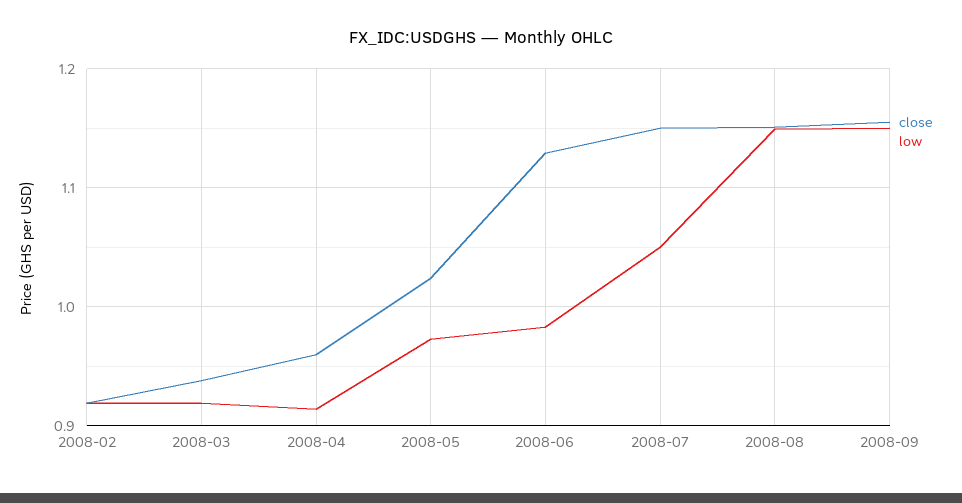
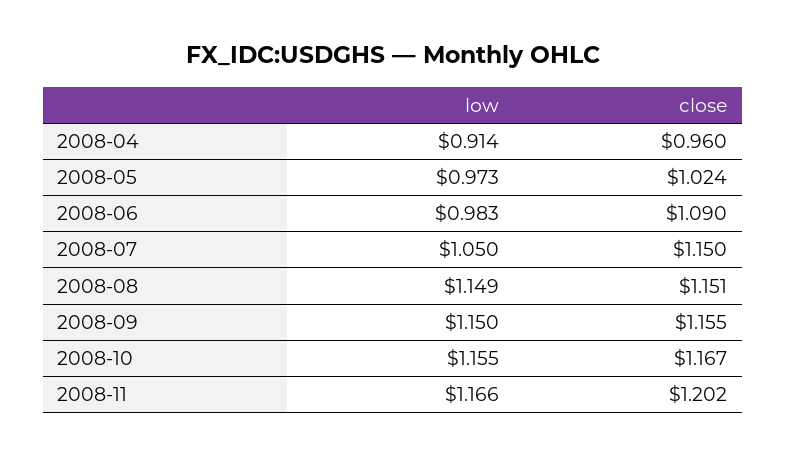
close, 2008-02: 0.92 -> none
low, 2008-02: 0.92 -> none
close, 2008-03: 0.94 -> none
low, 2008-03: 0.92 -> none
close, 2008-06: 1.13 -> 1.09
low, 2008-10: none -> 1.155
close, 2008-10: none -> 1.167
low, 2008-11: none -> 1.166
close, 2008-11: none -> 1.202

